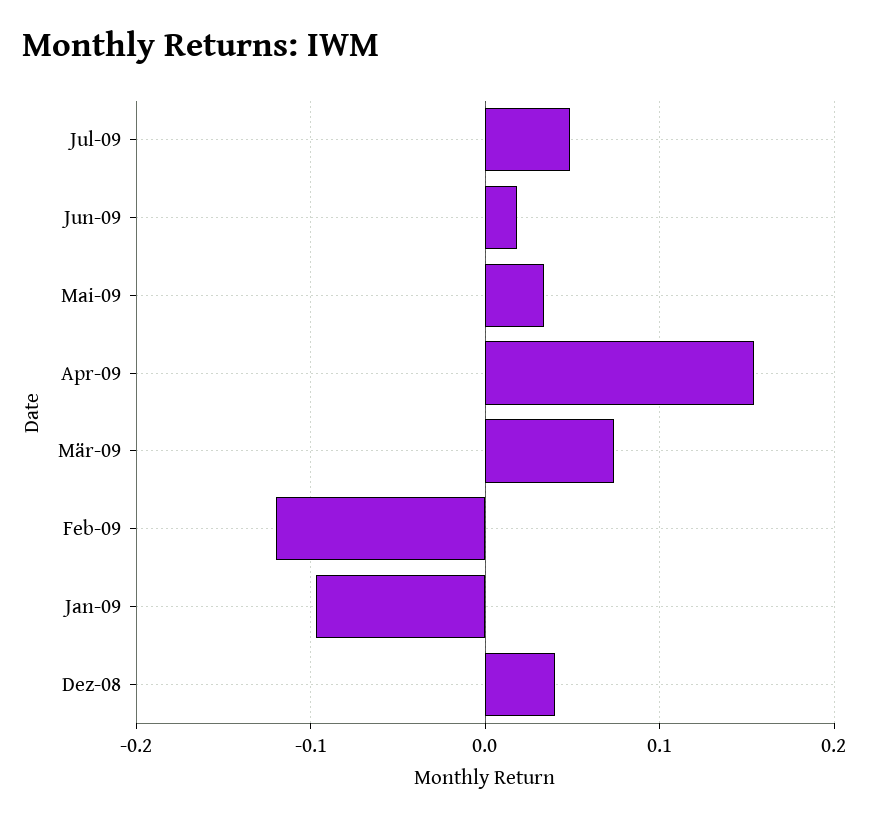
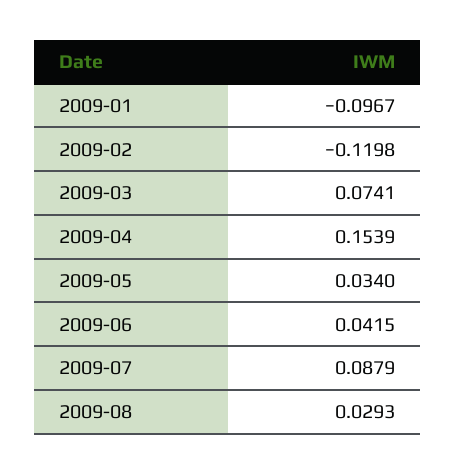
Jul-09: 0.05 -> 0.0879
Jun-09: 0.02 -> 0.0415
Dez-08: 0.04 -> none
2009-08: none -> 0.0293

